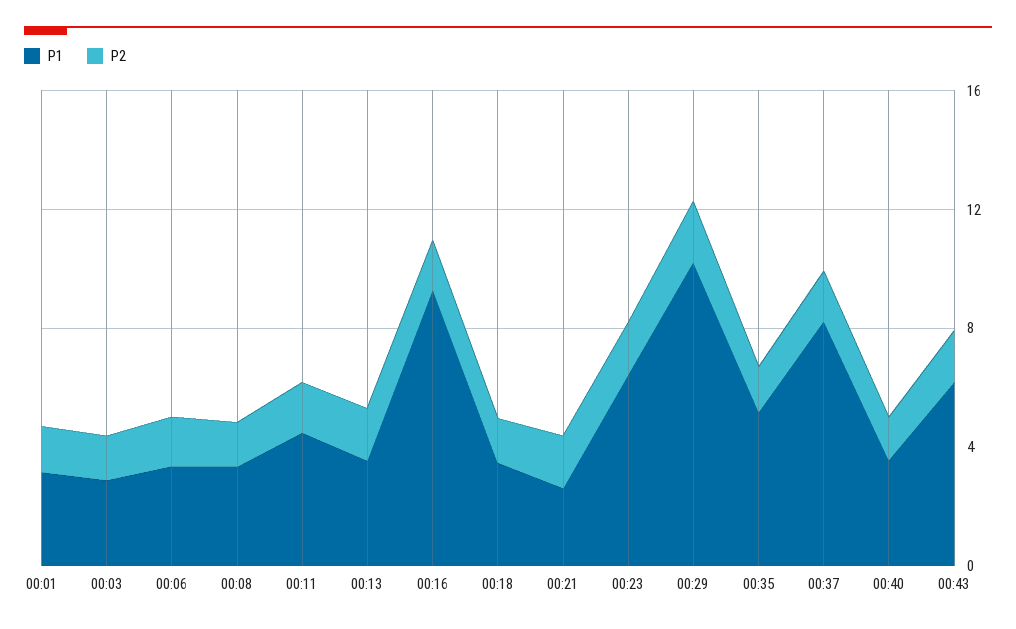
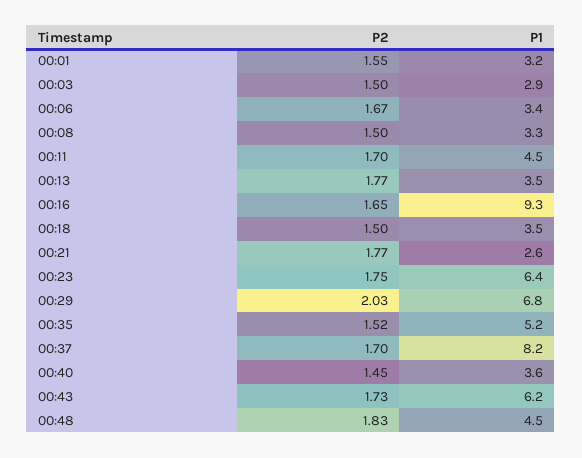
P1, 00:29: 10 -> 6.8
P2, 00:48: none -> 1.83
P1, 00:48: none -> 4.5

